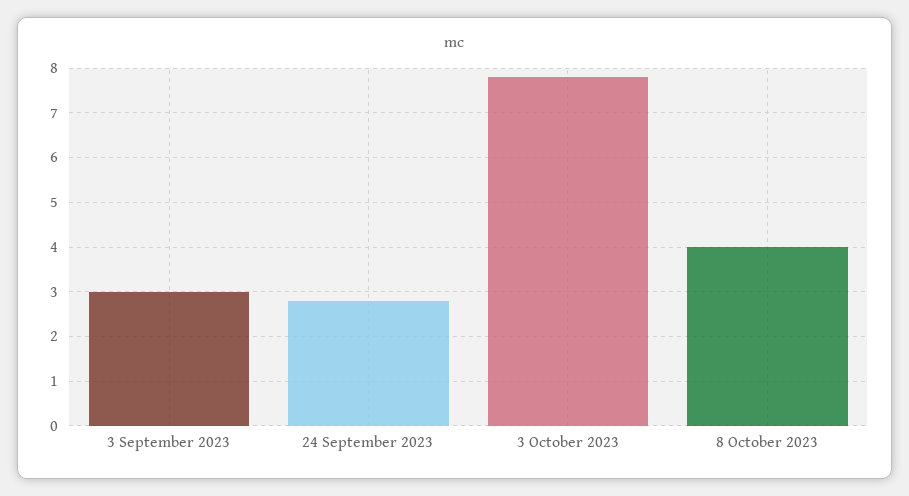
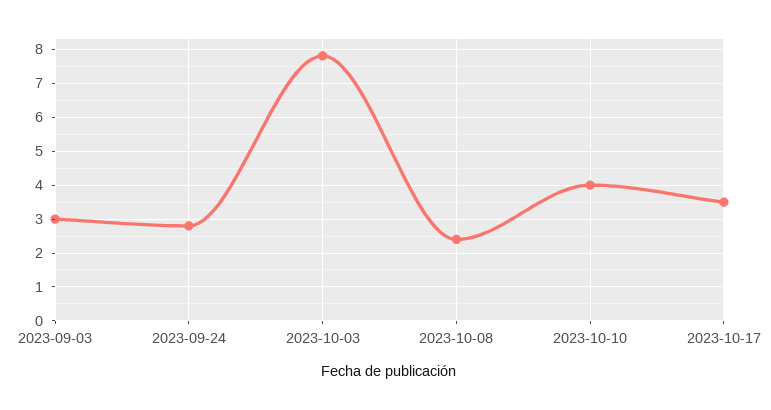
8 October 2023: 4 -> 2.5
2023-10-10: none -> 4
2023-10-17: none -> 3.5

